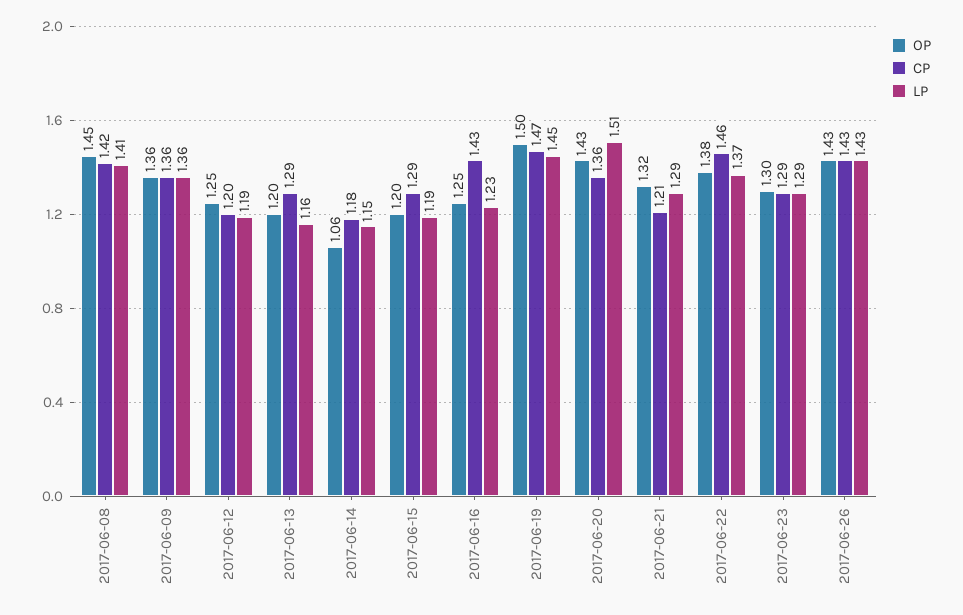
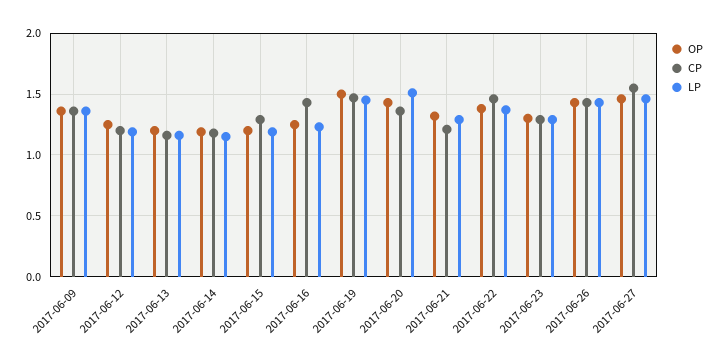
OP, 2017-06-08: 1.45 -> none
CP, 2017-06-08: 1.42 -> none
LP, 2017-06-08: 1.41 -> none
CP, 2017-06-13: 1.29 -> 1.15
OP, 2017-06-14: 1.06 -> 1.2
OP, 2017-06-27: none -> 1.45
CP, 2017-06-27: none -> 1.55
LP, 2017-06-27: none -> 1.45

